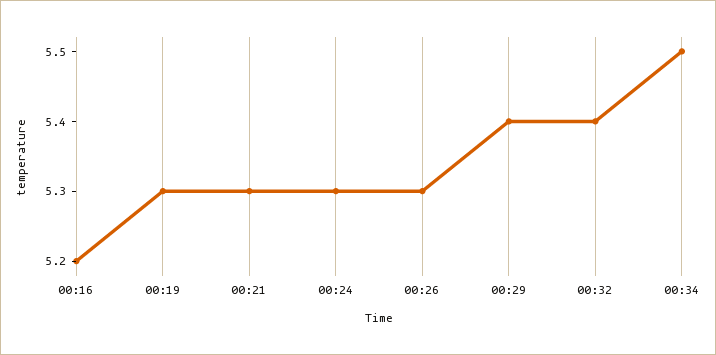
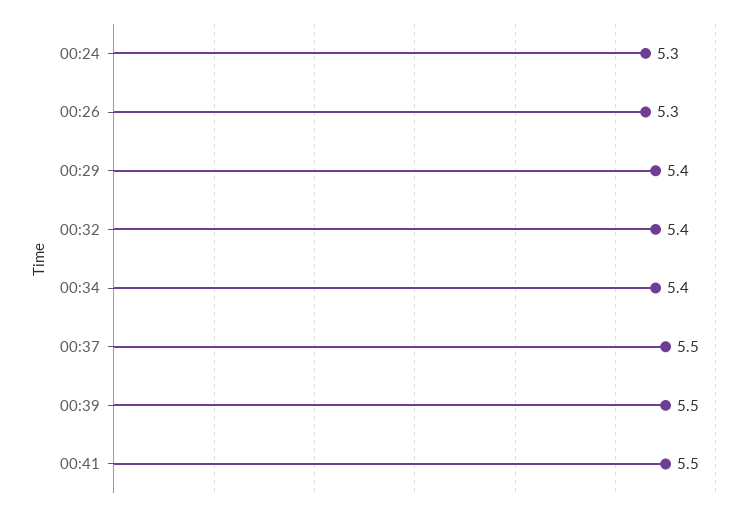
00:16: 5.2 -> none
00:19: 5.3 -> none
00:21: 5.3 -> none
00:34: 5.5 -> 5.4
00:37: none -> 5.5
00:39: none -> 5.5
00:41: none -> 5.5

